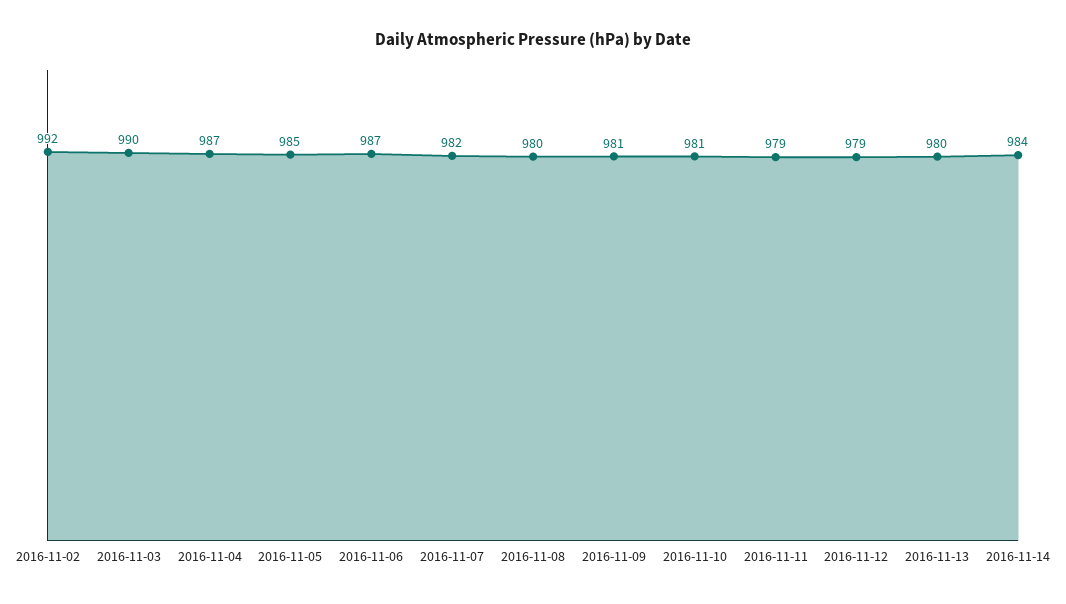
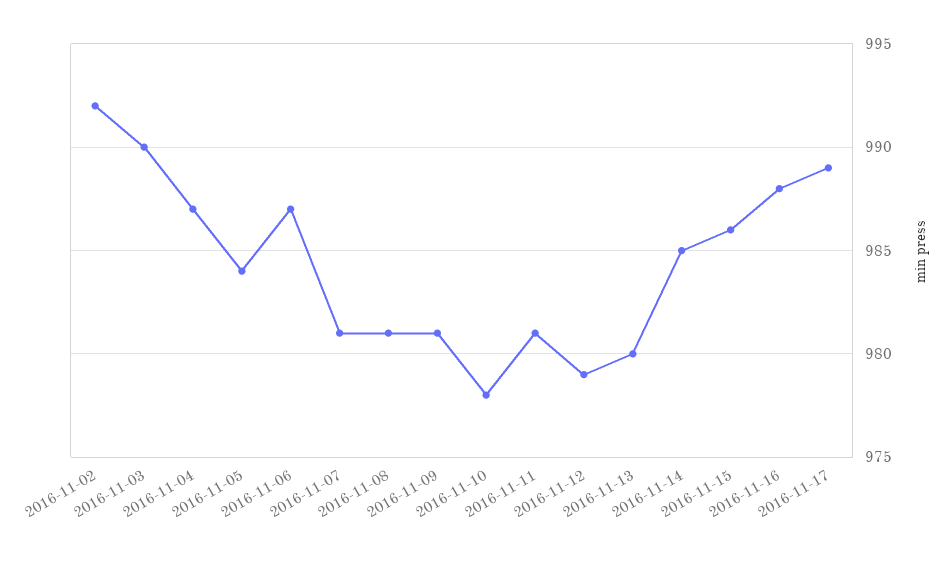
2016-11-05: 985 -> 984
2016-11-07: 982 -> 981
2016-11-08: 980 -> 981
2016-11-10: 981 -> 978
2016-11-11: 979 -> 981
2016-11-14: 984 -> 985
2016-11-15: none -> 986
2016-11-16: none -> 988
2016-11-17: none -> 989

